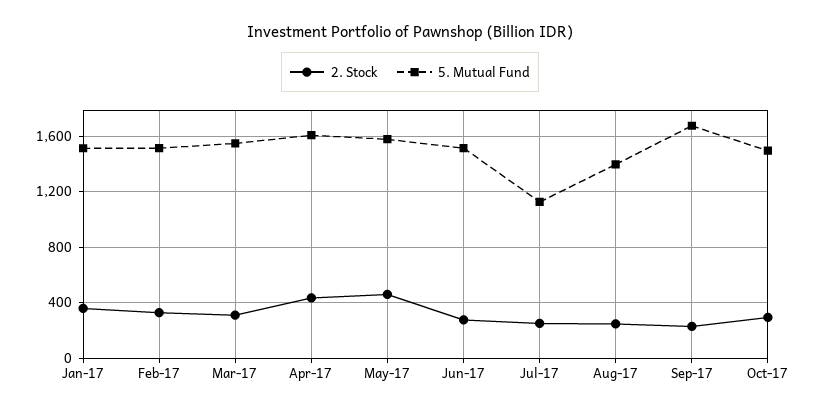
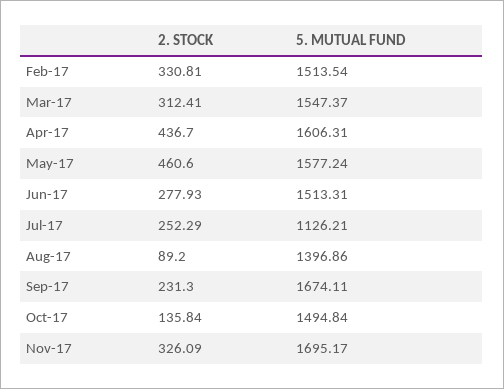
2. Stock, Jan-17: 350 -> none
5. Mutual Fund, Jan-17: 1500 -> none
2. Stock, Aug-17: 250 -> 89.2
2. Stock, Oct-17: 300 -> 135.84
2. Stock, Nov-17: none -> 326.09
5. Mutual Fund, Nov-17: none -> 1695.17

